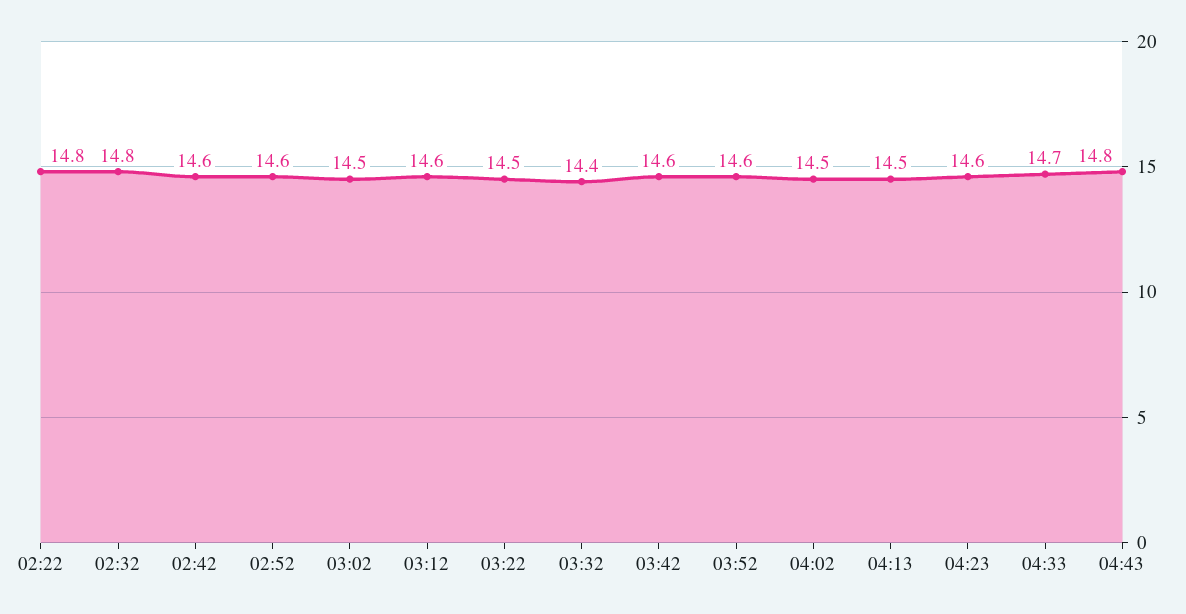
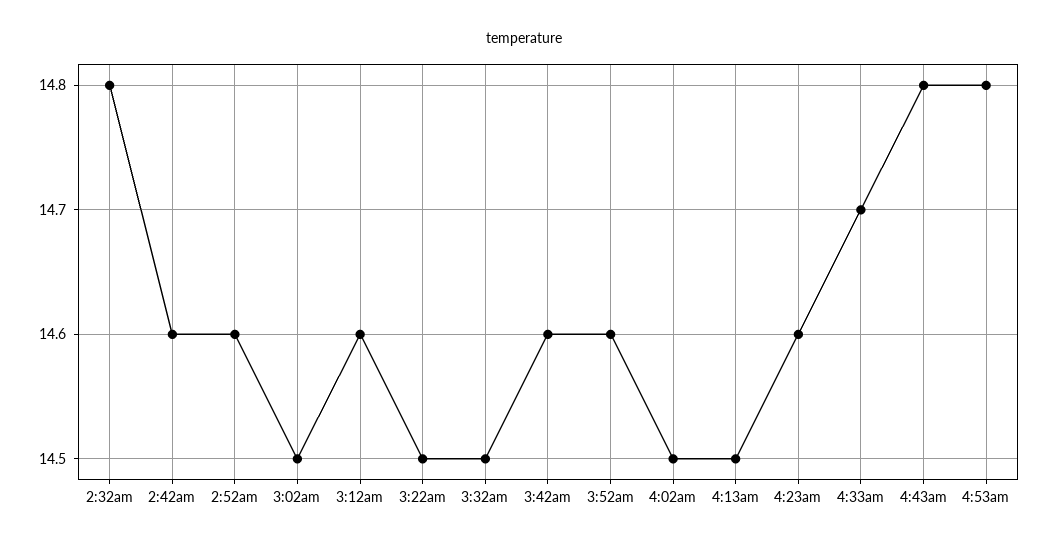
02:22: 14.8 -> none
03:32: 14.4 -> 14.5
4:53am: none -> 14.8

